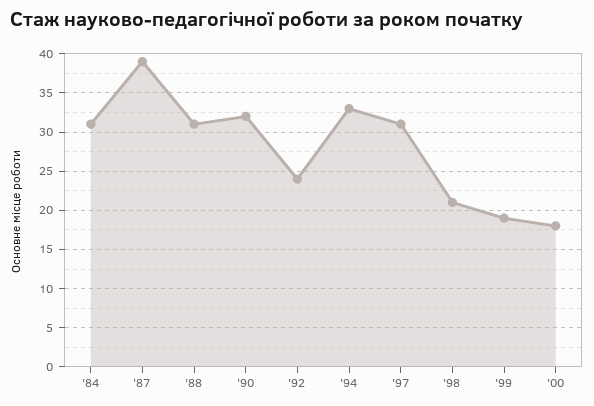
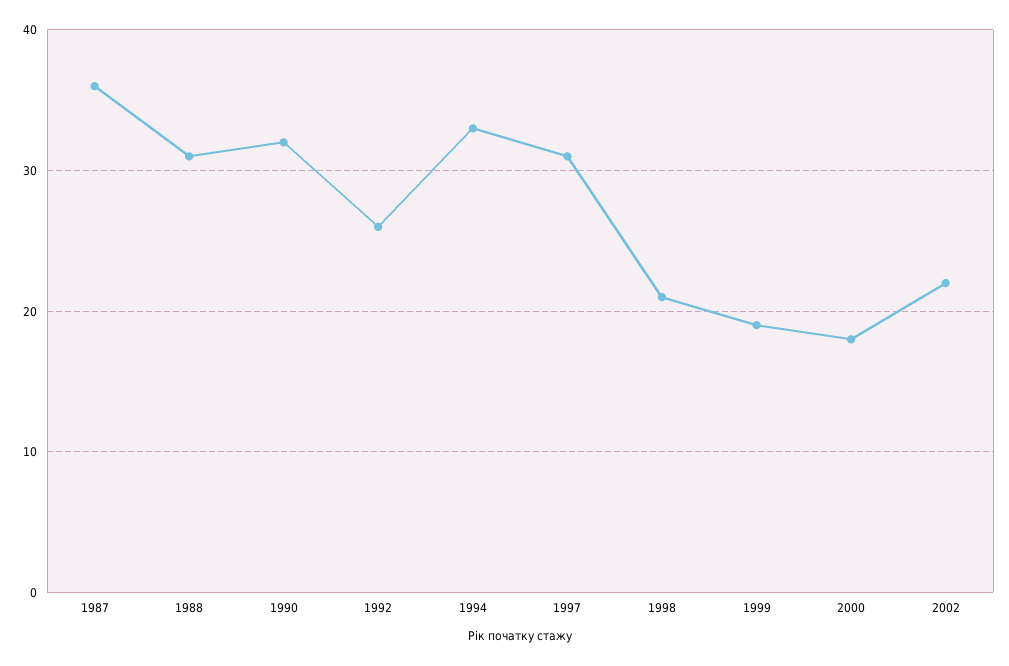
'84: 31 -> none
'87: 39 -> 36
'92: 24 -> 26
2002: none -> 22

